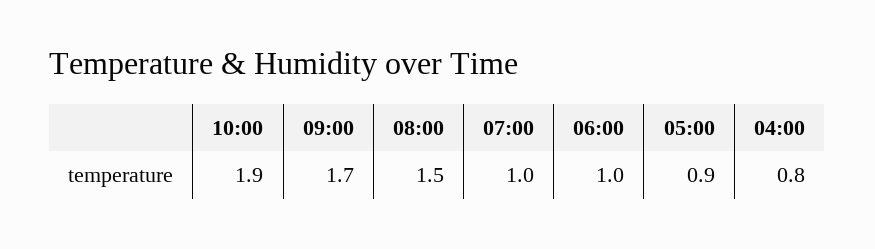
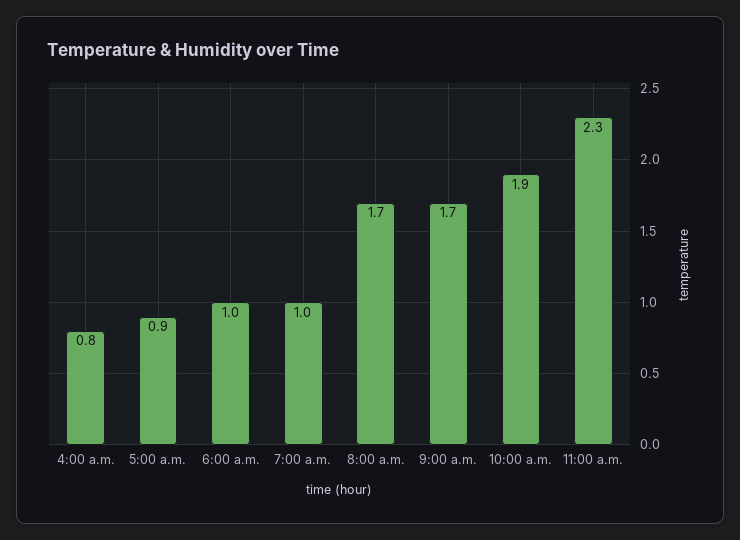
08:00: 1.5 -> 1.7
11:00 a.m.: none -> 2.3

